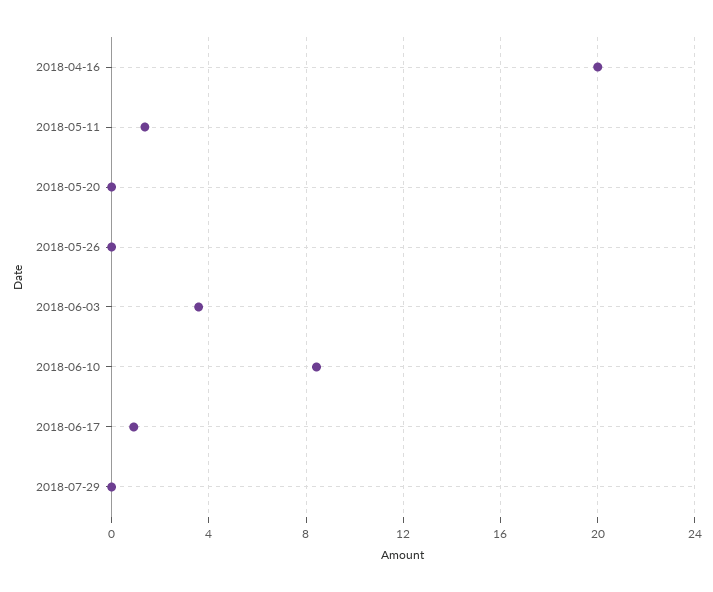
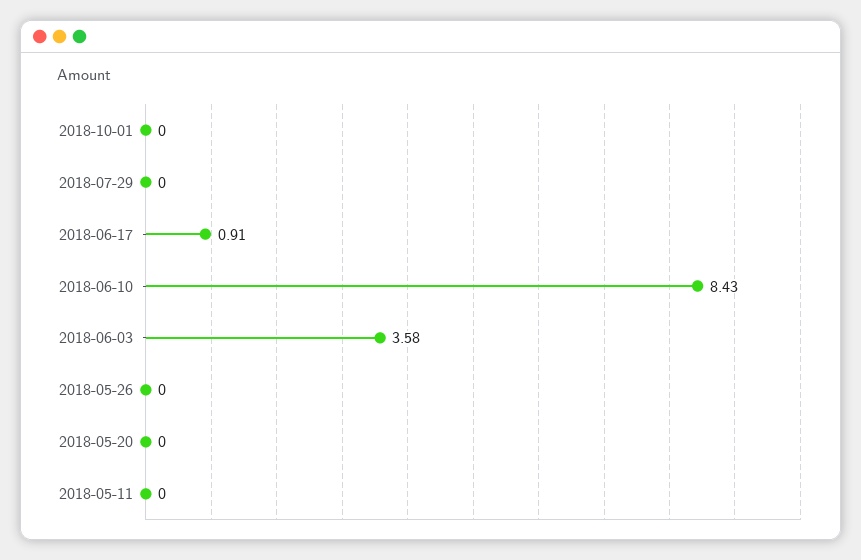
2018-04-16: 20 -> none
2018-05-11: 1.5 -> 0
2018-10-01: none -> 0

